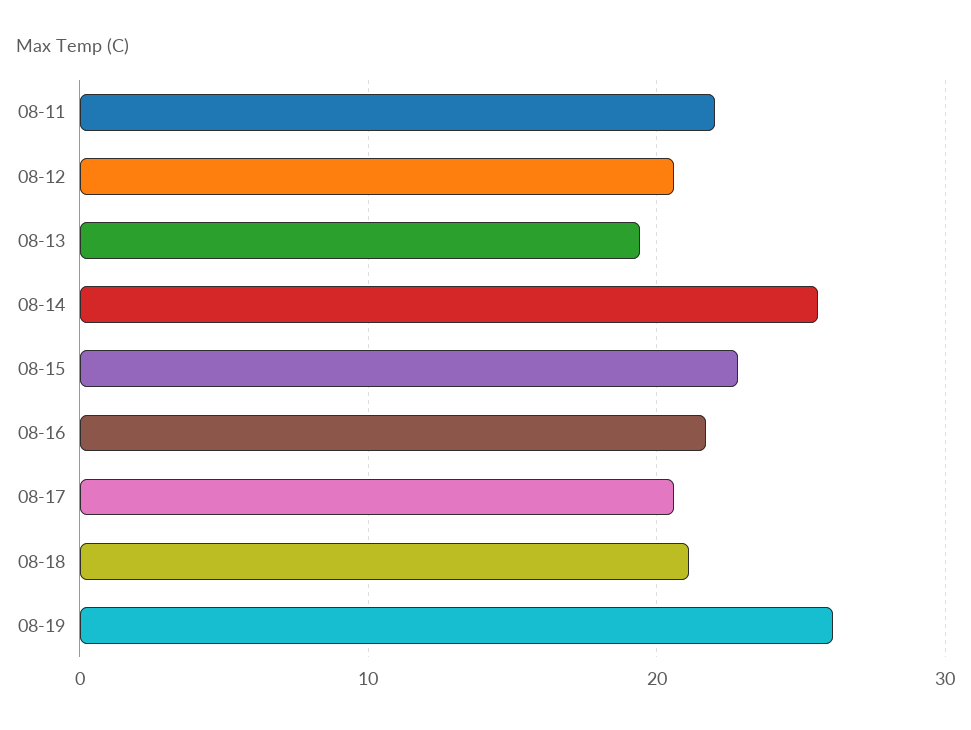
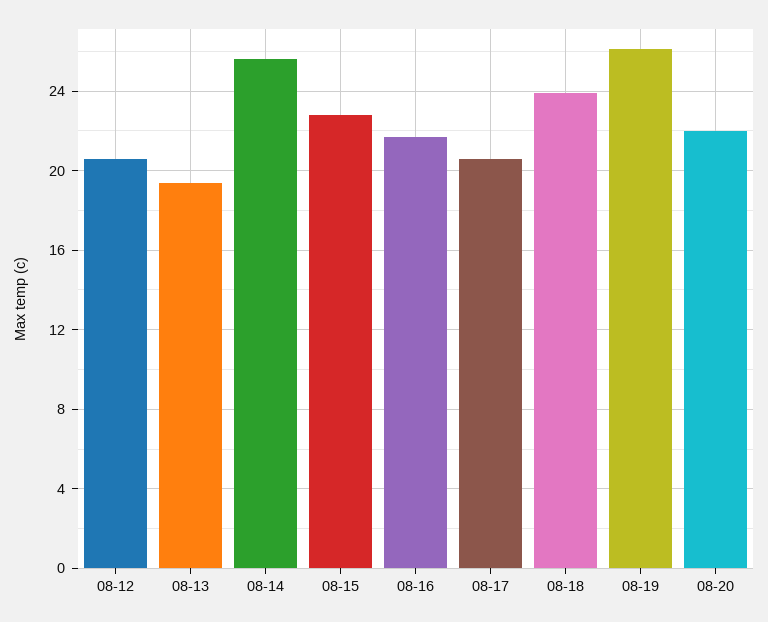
08-11: 22 -> none
08-18: 21 -> 24
08-20: none -> 22

